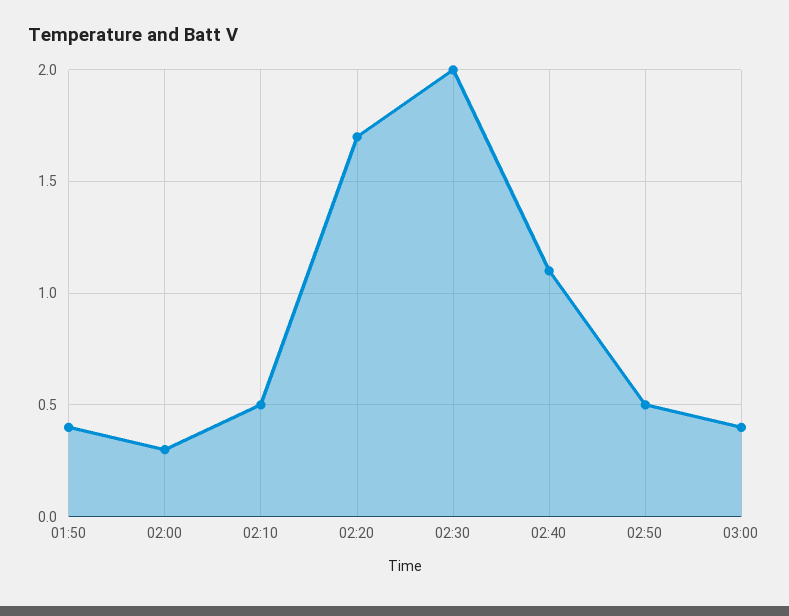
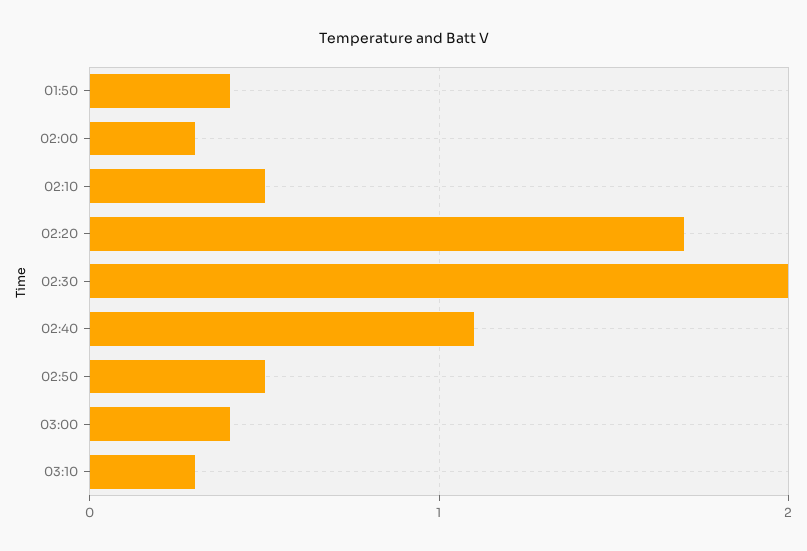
03:10: none -> 0.3

